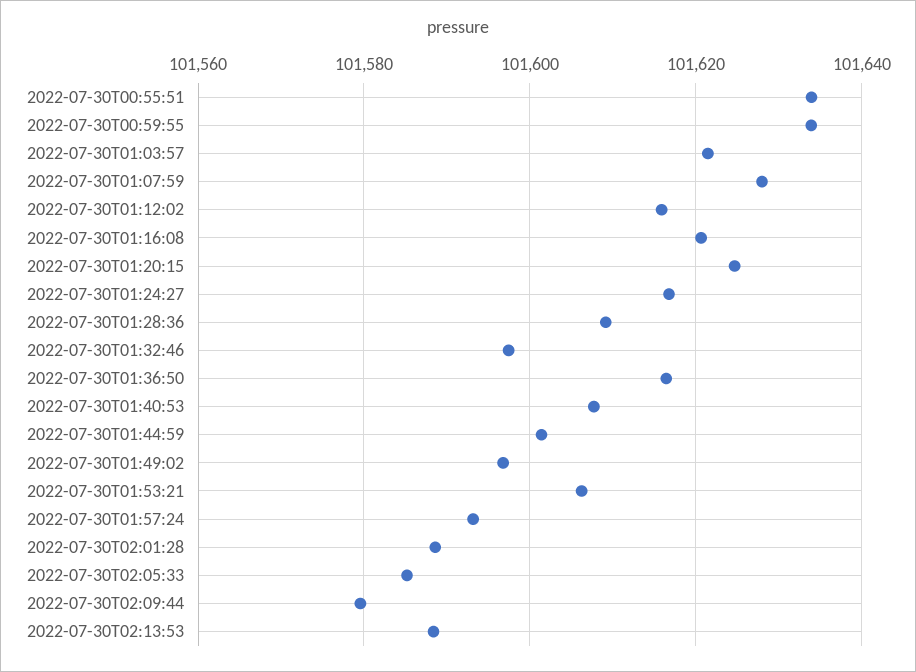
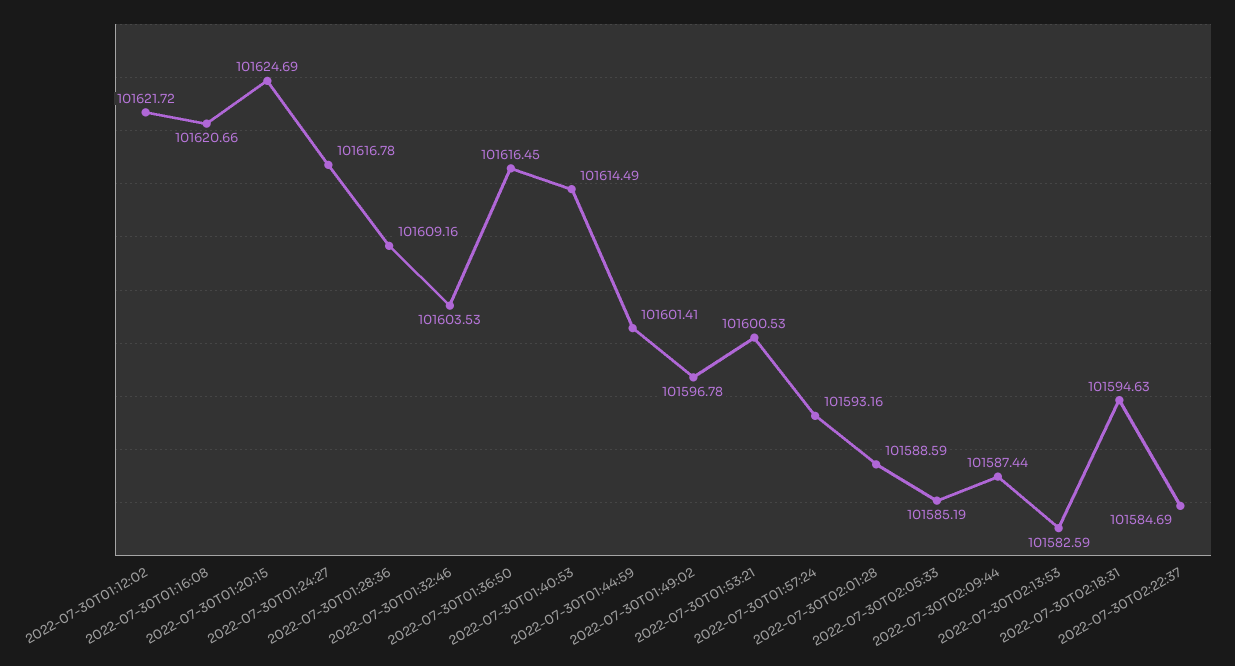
2022-07-30T00:55:51: 101634 -> none
2022-07-30T00:59:55: 101634 -> none
2022-07-30T01:03:57: 101622 -> none
2022-07-30T01:07:59: 101628 -> none
2022-07-30T01:12:02: 101616 -> 101621.72
2022-07-30T01:32:46: 101598 -> 101603.53
2022-07-30T01:40:53: 101608 -> 101614.49
2022-07-30T01:53:21: 101606 -> 101600.53
2022-07-30T02:09:44: 101580 -> 101587.44
2022-07-30T02:13:53: 101588 -> 101582.59
2022-07-30T02:18:31: none -> 101594.63
2022-07-30T02:22:37: none -> 101584.69

